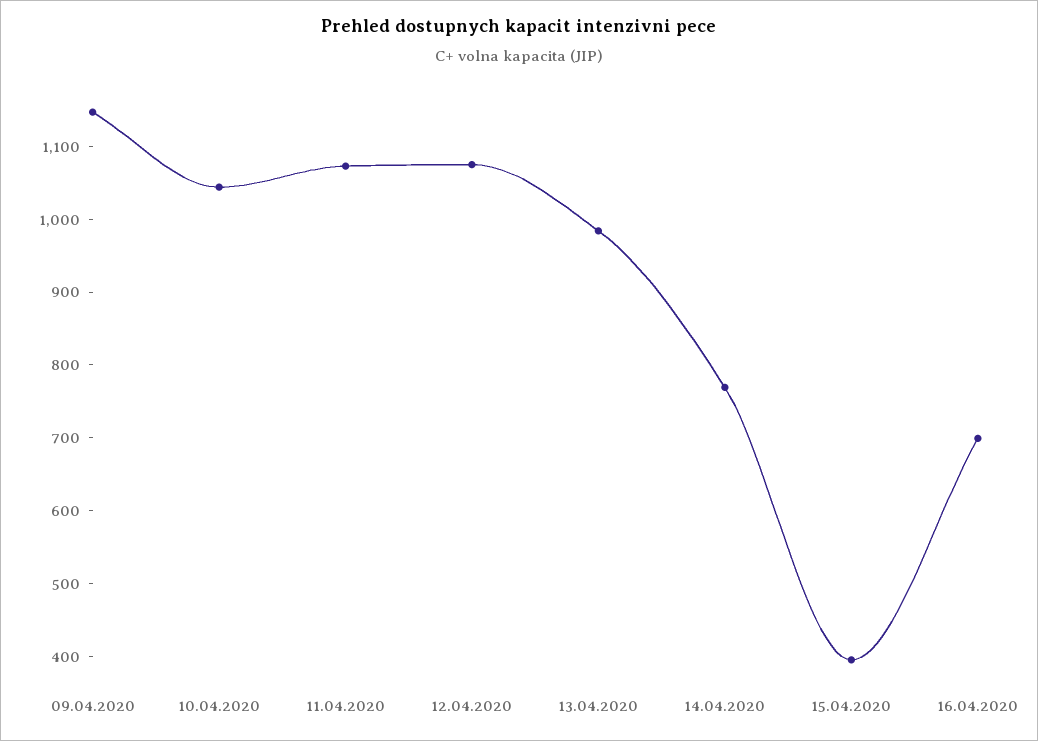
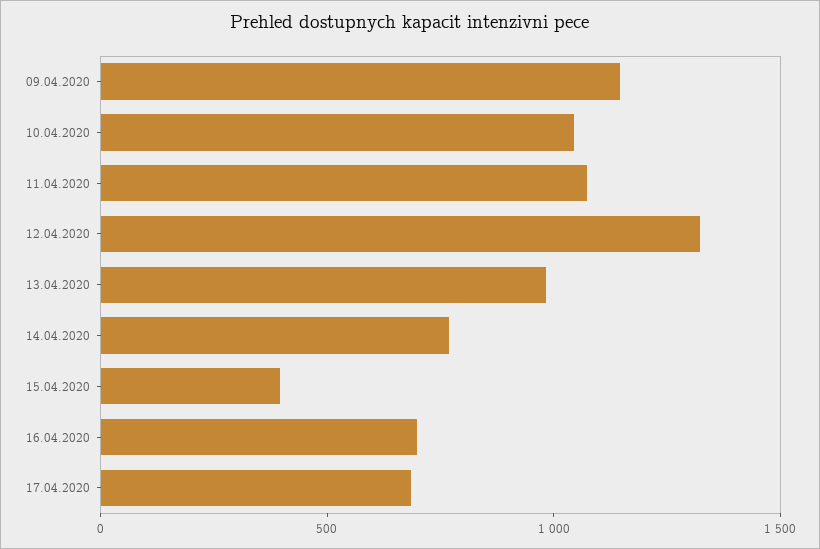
12.04.2020: 1080 -> 1300
17.04.2020: none -> 700

